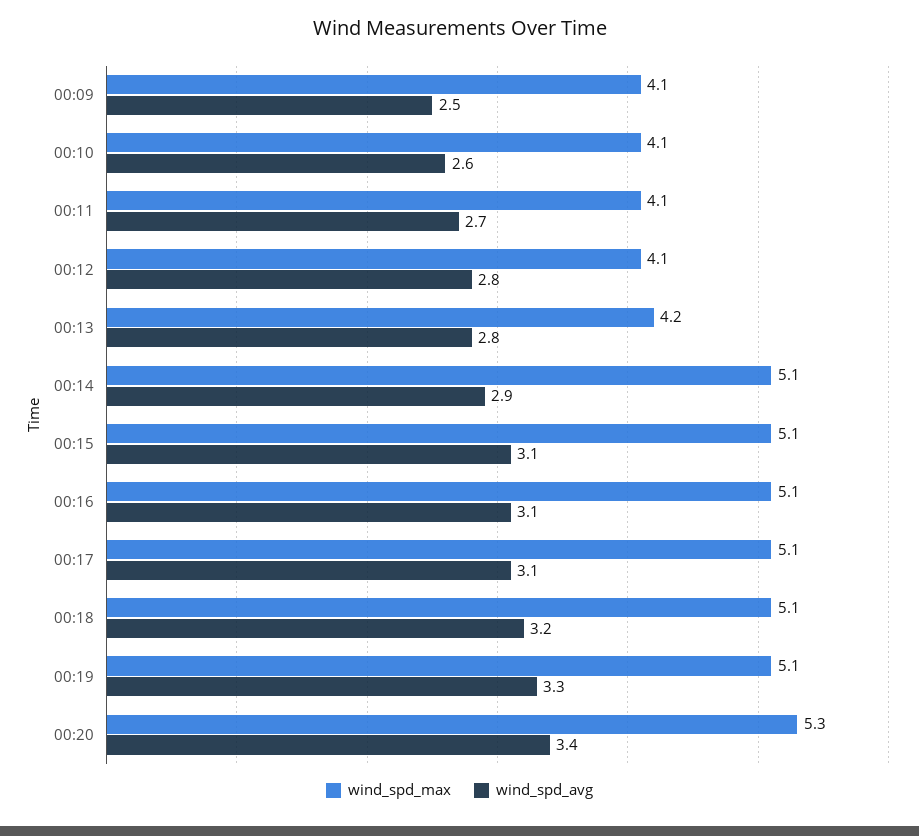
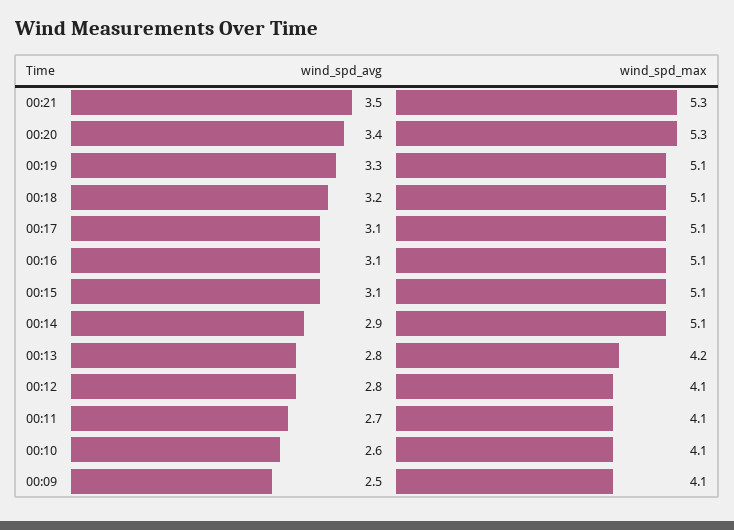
wind_spd_avg, 00:21: none -> 3.5
wind_spd_max, 00:21: none -> 5.3

